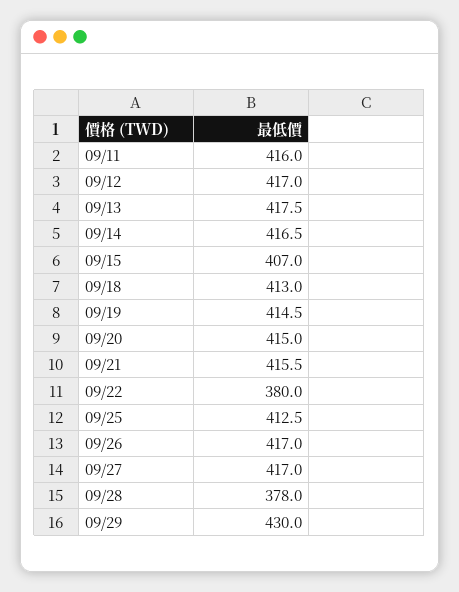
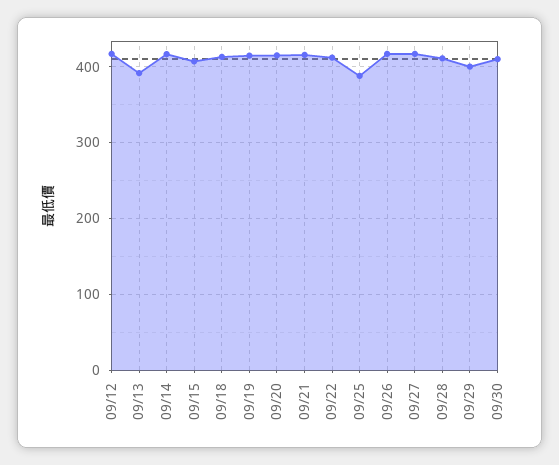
09/11: 416 -> none
09/13: 417.5 -> 390
09/22: 380 -> 410
09/25: 412.5 -> 390
09/28: 378 -> 410
09/29: 430 -> 400
09/30: none -> 410

